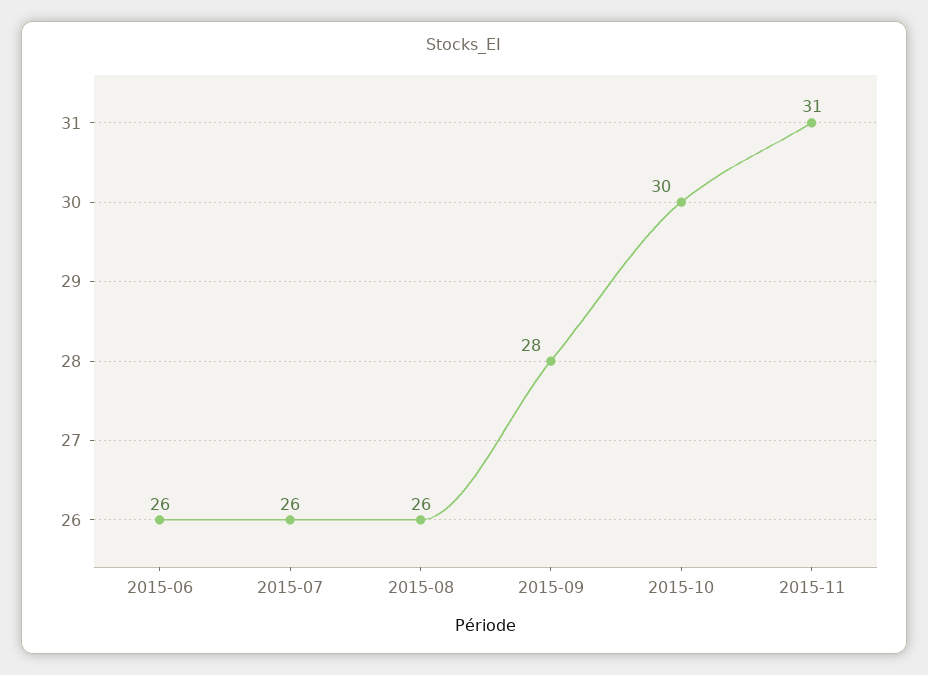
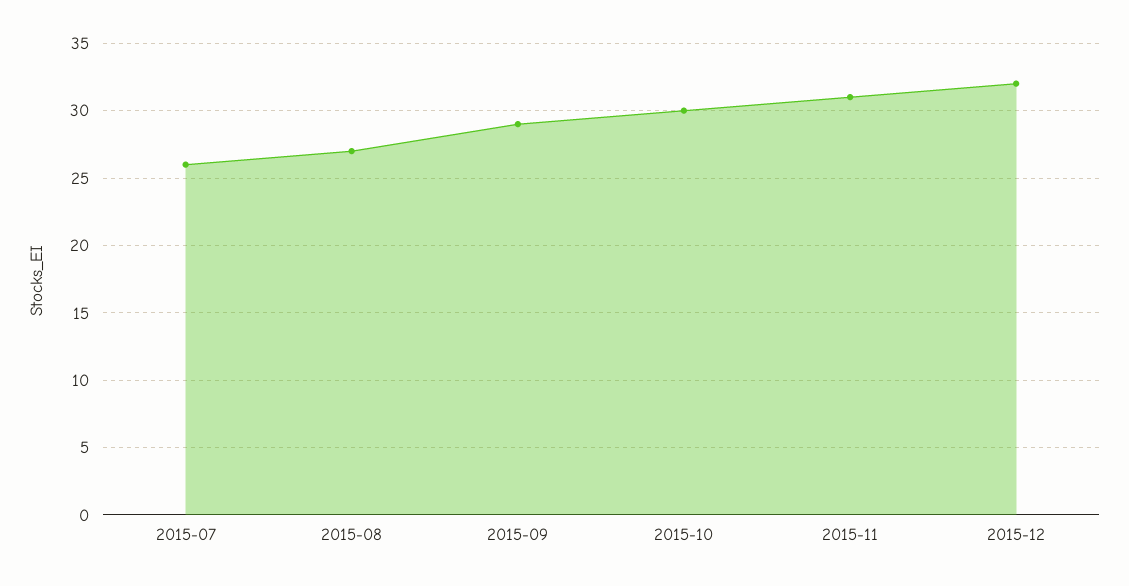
2015-06: 26 -> none
2015-08: 26 -> 27
2015-09: 28 -> 29
2015-12: none -> 32

